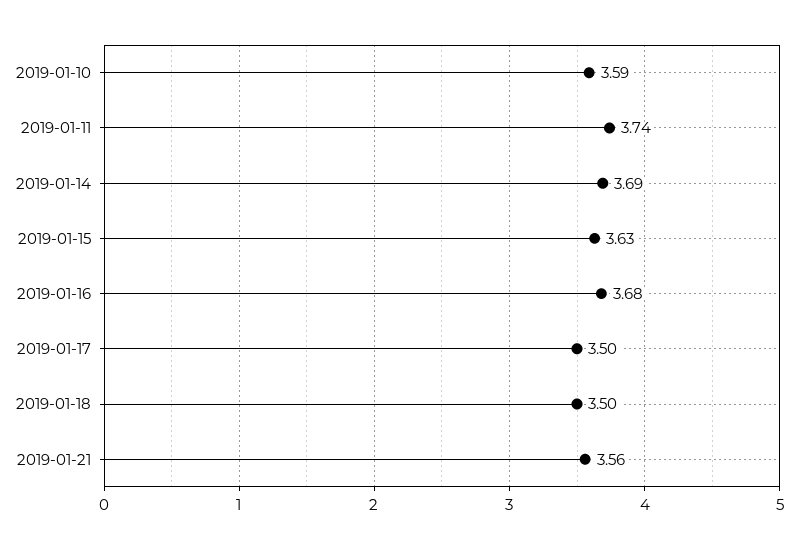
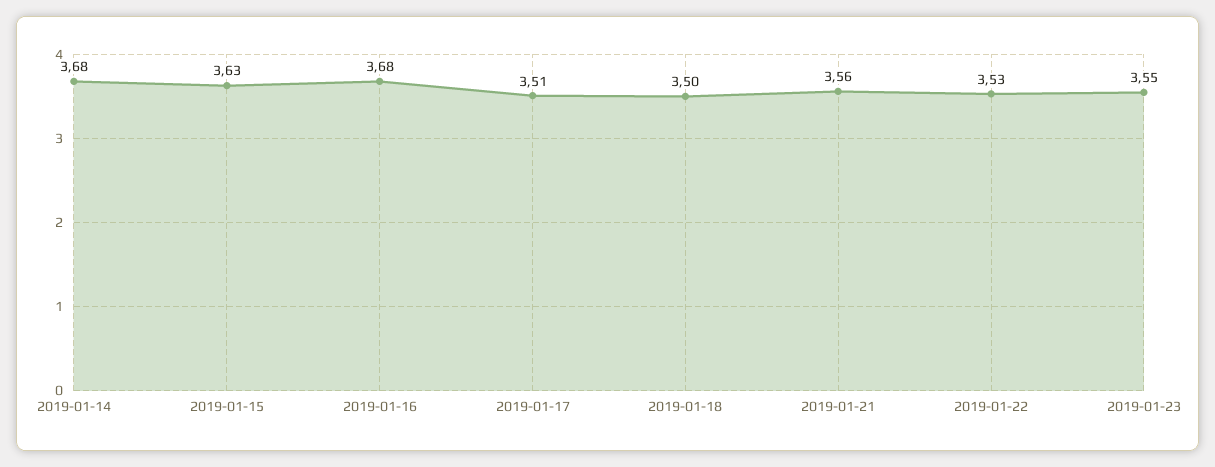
2019-01-10: 3.59 -> none
2019-01-11: 3.74 -> none
2019-01-14: 3.69 -> 3.68
2019-01-17: 3.5 -> 3.51
2019-01-22: none -> 3.53
2019-01-23: none -> 3.55

